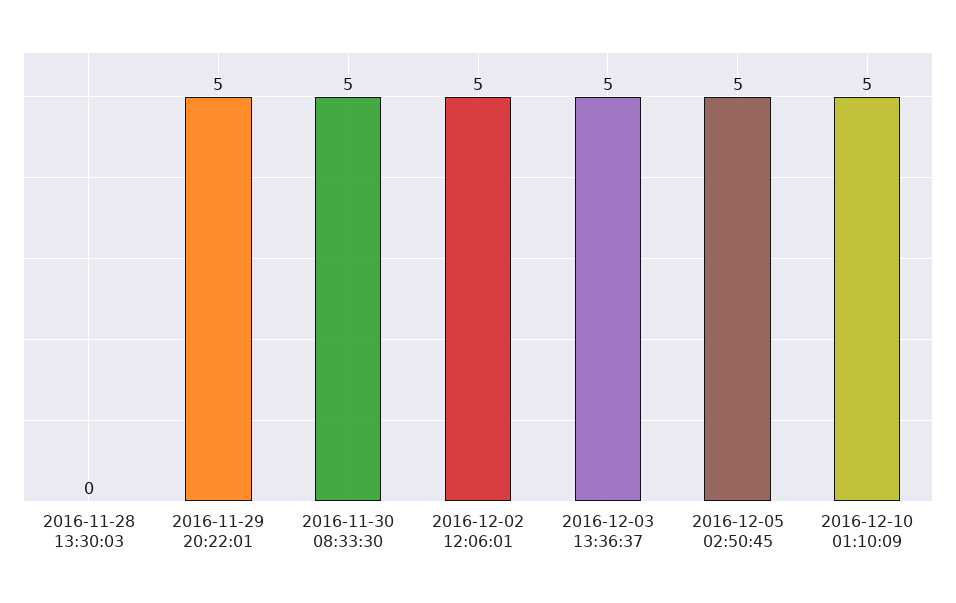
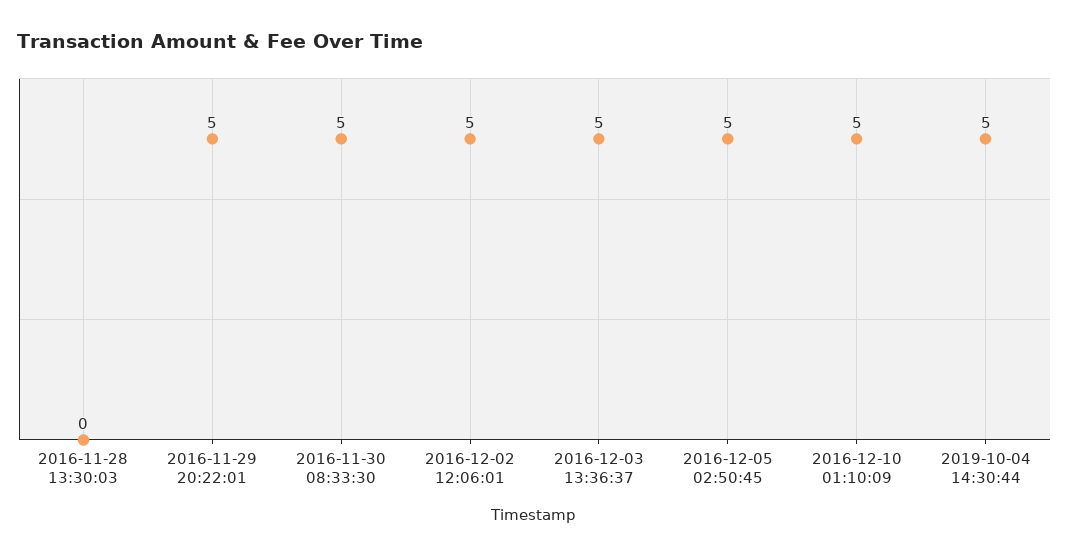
2019-10-04 14:30:44: none -> 5

